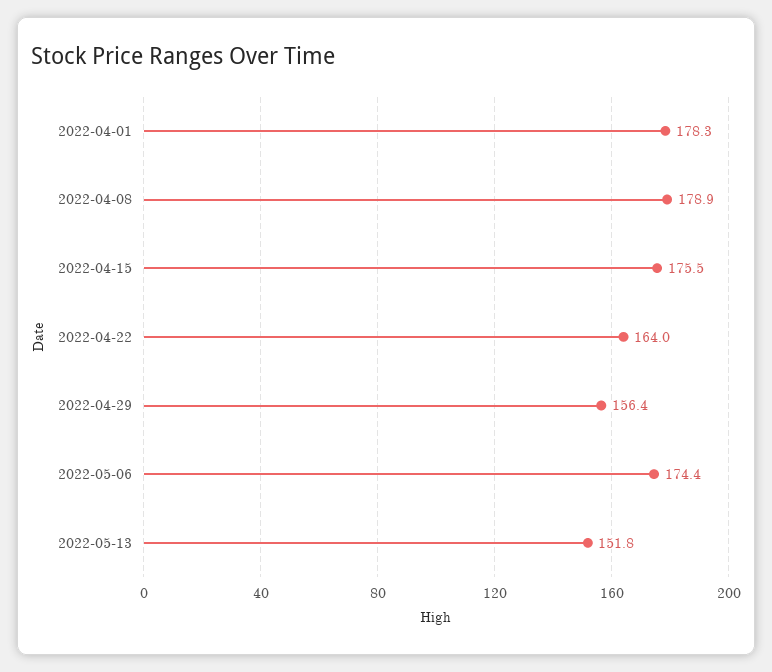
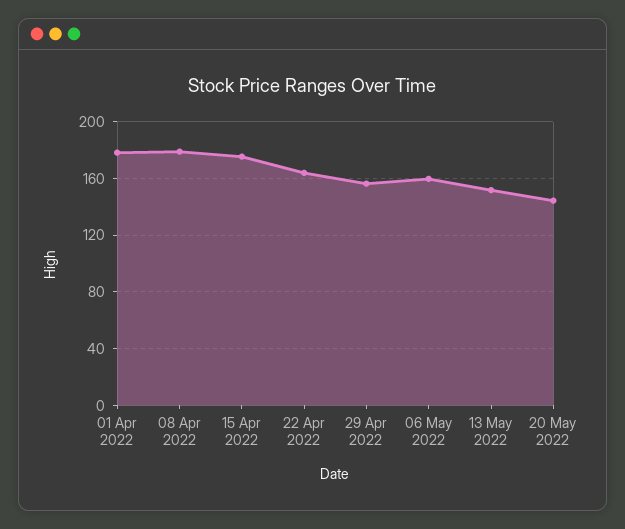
2022-05-06: 174.4 -> 160
20 May 2022: none -> 145

